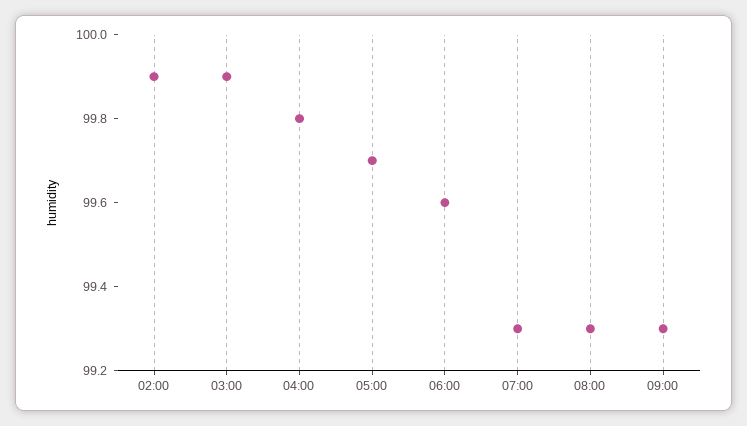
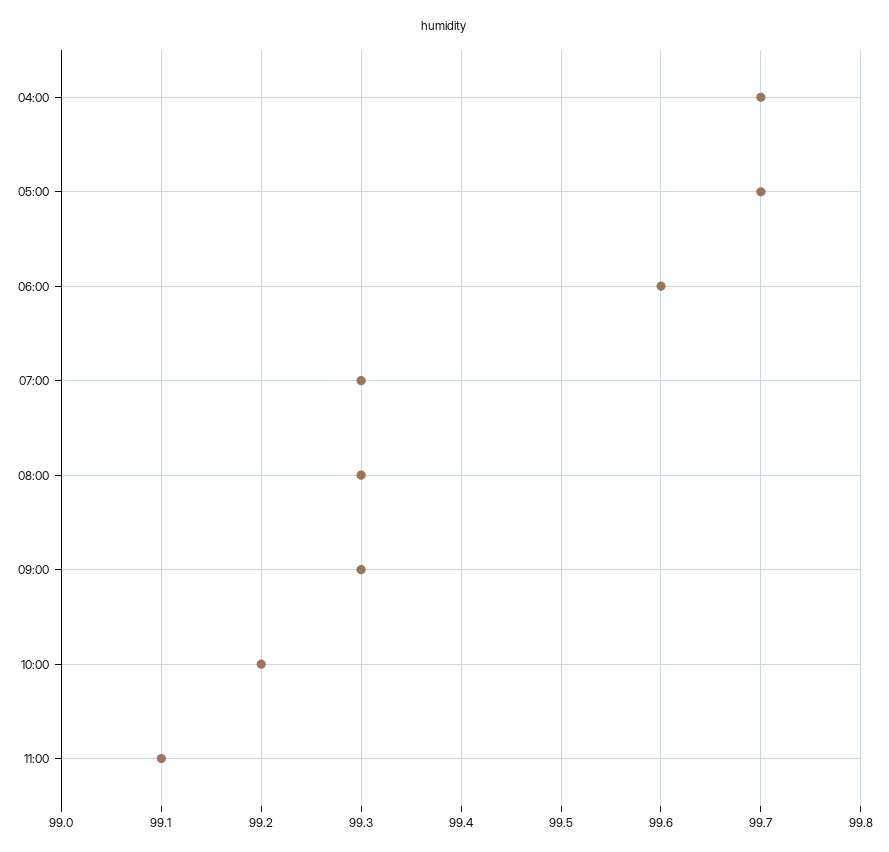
02:00: 99.9 -> none
03:00: 99.9 -> none
04:00: 99.8 -> 99.7
10:00: none -> 99.2
11:00: none -> 99.1

